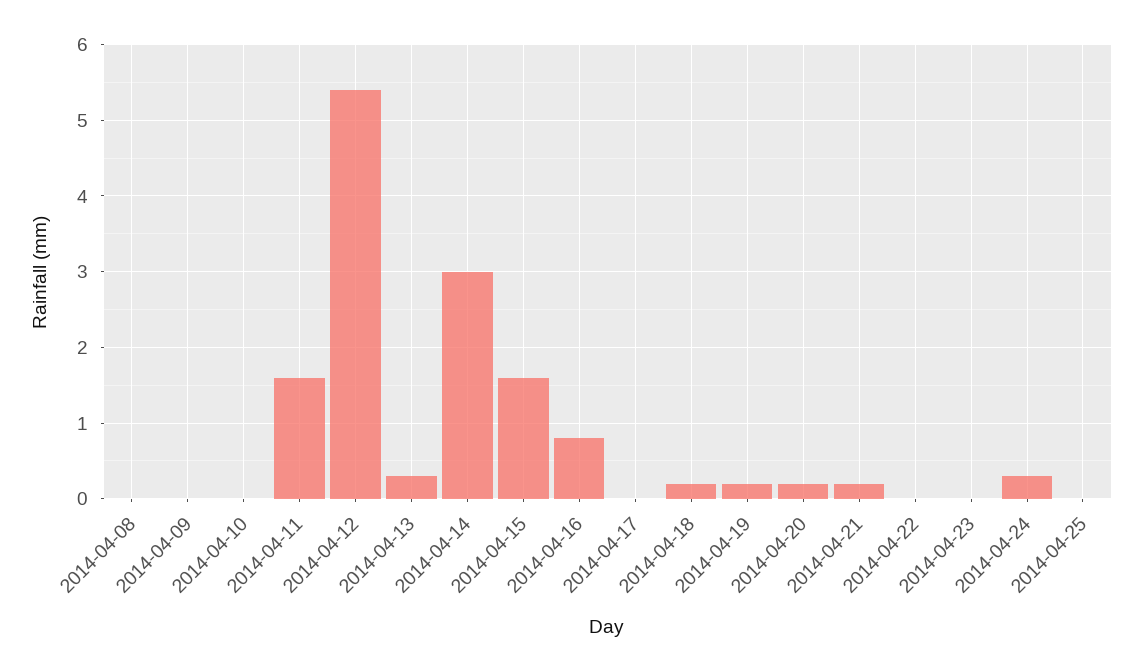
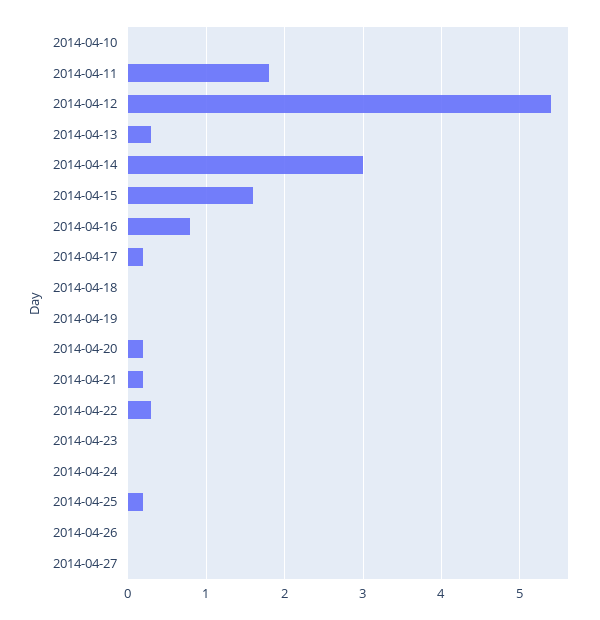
2014-04-08: 0 -> none
2014-04-09: 0 -> none
2014-04-11: 1.6 -> 1.8
2014-04-17: 0 -> 0.2
2014-04-18: 0.2 -> 0
2014-04-19: 0.2 -> 0
2014-04-22: 0 -> 0.3
2014-04-24: 0.3 -> 0
2014-04-25: 0 -> 0.2
2014-04-26: none -> 0
2014-04-27: none -> 0

